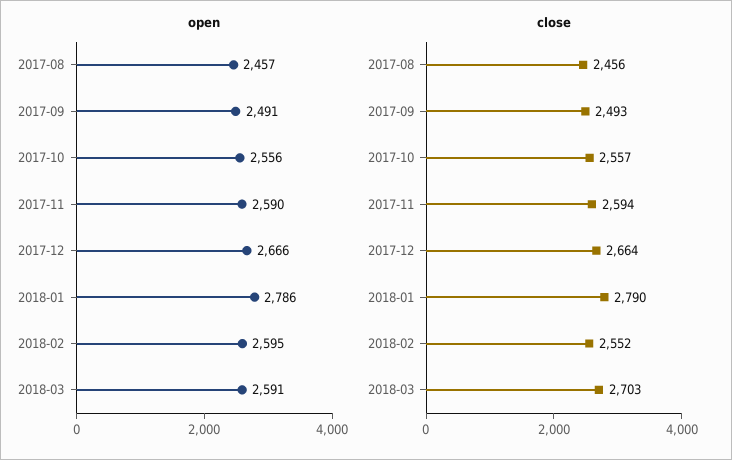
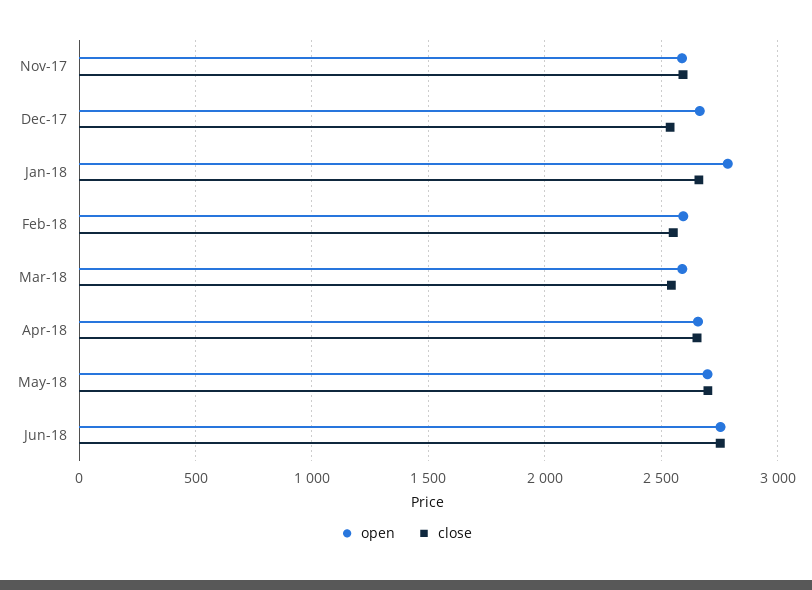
open, 2017-08: 2457 -> none
open, 2017-09: 2491 -> none
open, 2017-10: 2556 -> none
close, 2017-08: 2456 -> none
close, 2017-09: 2493 -> none
close, 2017-10: 2557 -> none
close, 2017-12: 2664 -> 2550
close, 2018-01: 2790 -> 2650
close, 2018-03: 2703 -> 2550
open, Apr-18: none -> 2650
close, Apr-18: none -> 2650
open, May-18: none -> 2700
close, May-18: none -> 2700
open, Jun-18: none -> 2750
close, Jun-18: none -> 2750

